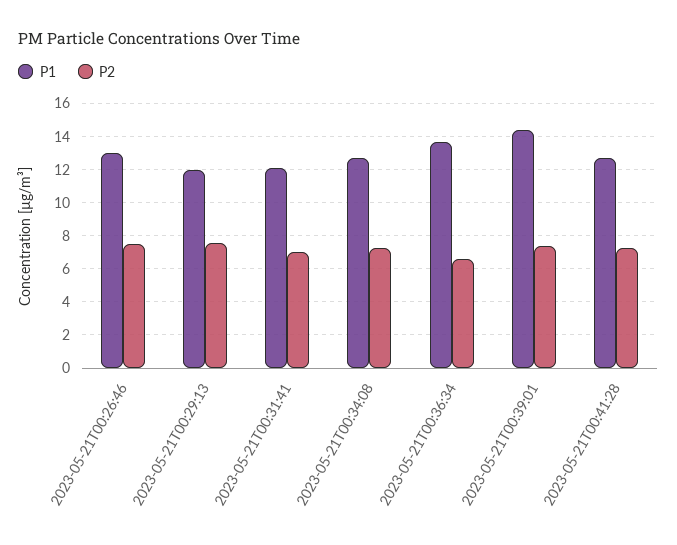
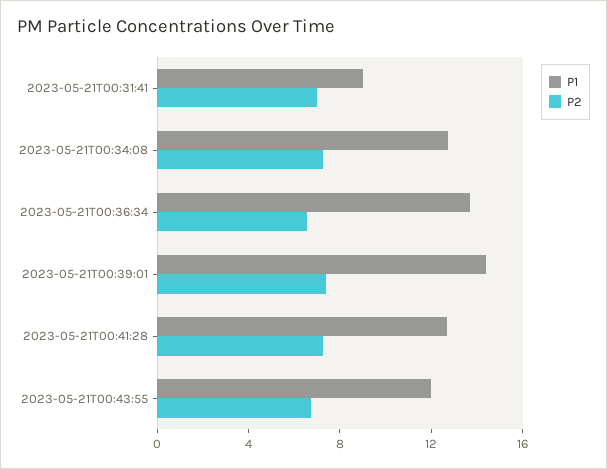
P1, 2023-05-21T00:26:46: 13 -> none
P2, 2023-05-21T00:26:46: 7.5 -> none
P1, 2023-05-21T00:29:13: 12 -> none
P2, 2023-05-21T00:29:13: 7.5 -> none
P1, 2023-05-21T00:31:41: 12 -> 9
P1, 2023-05-21T00:43:55: none -> 12
P2, 2023-05-21T00:43:55: none -> 7

